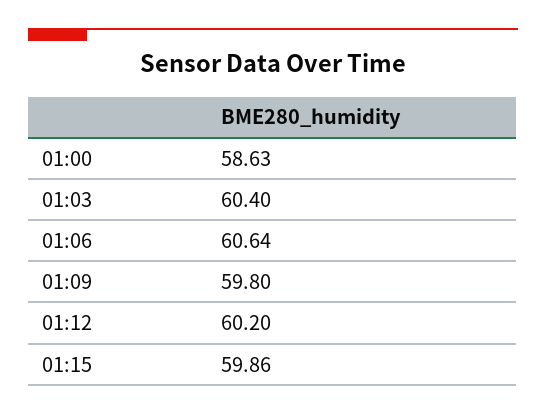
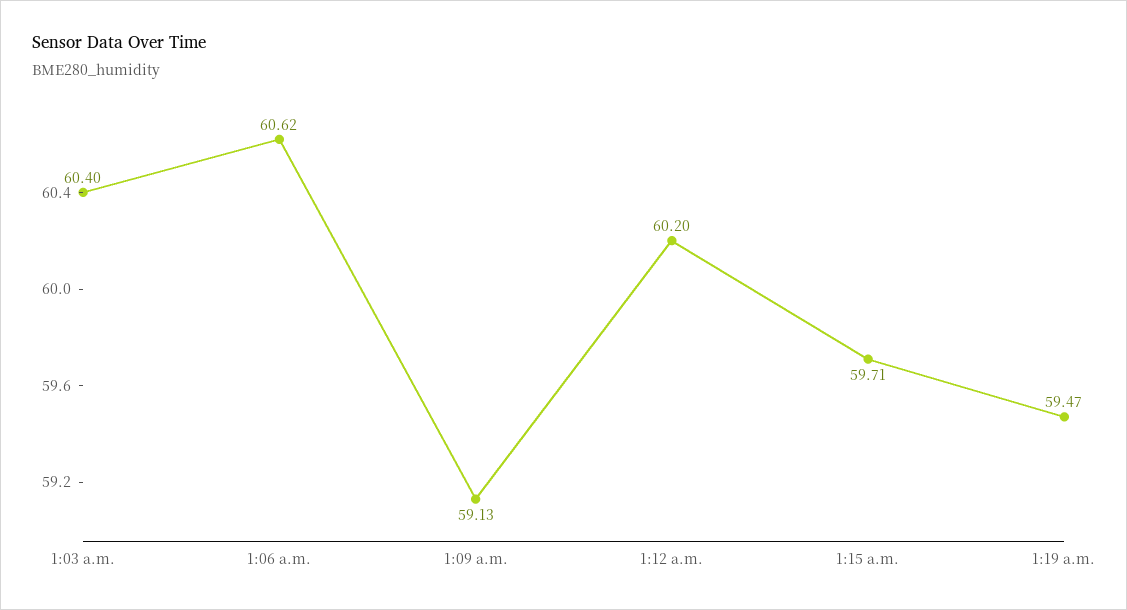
01:00: 58.63 -> none
01:06: 60.64 -> 60.62
01:09: 59.8 -> 59.13
01:15: 59.86 -> 59.71
1:19 a.m.: none -> 59.47

